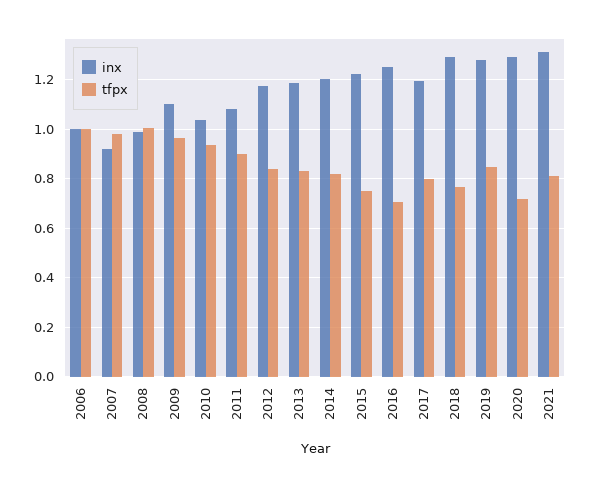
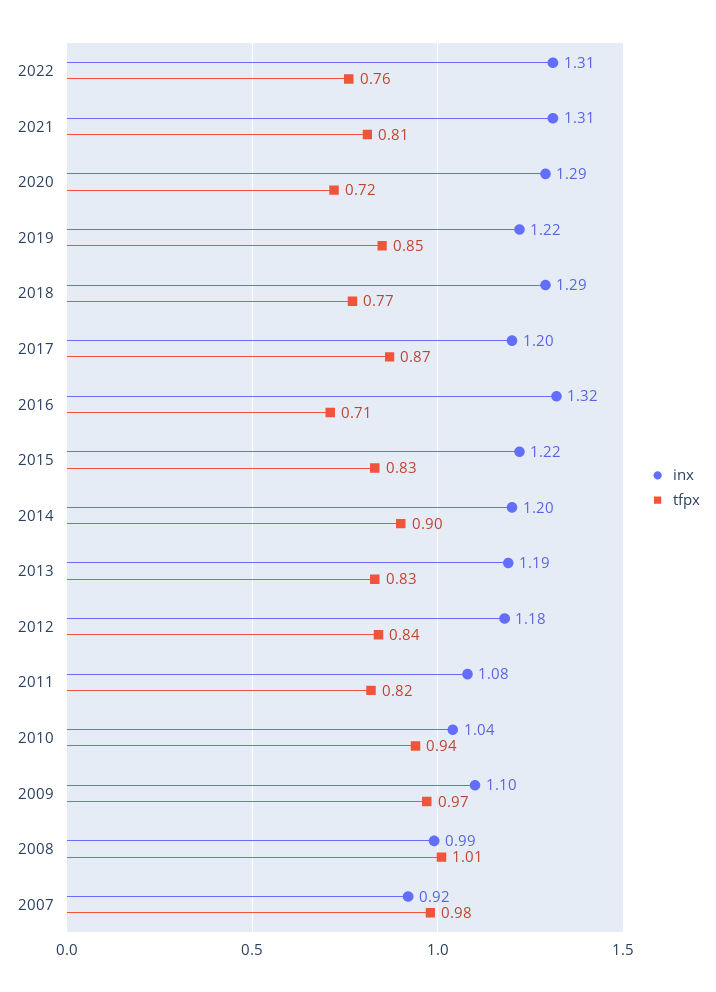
inx, 2006: 1 -> none
tfpx, 2006: 1 -> none
tfpx, 2011: 0.9 -> 0.82
tfpx, 2014: 0.825 -> 0.9
tfpx, 2015: 0.75 -> 0.83
inx, 2016: 1.25 -> 1.32
tfpx, 2017: 0.8 -> 0.87
inx, 2019: 1.275 -> 1.22
inx, 2022: none -> 1.31
tfpx, 2022: none -> 0.76

